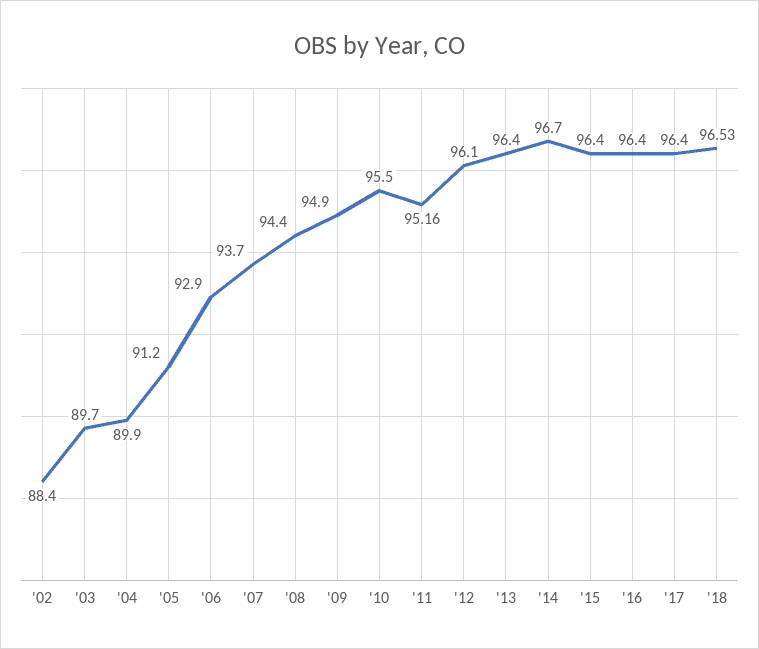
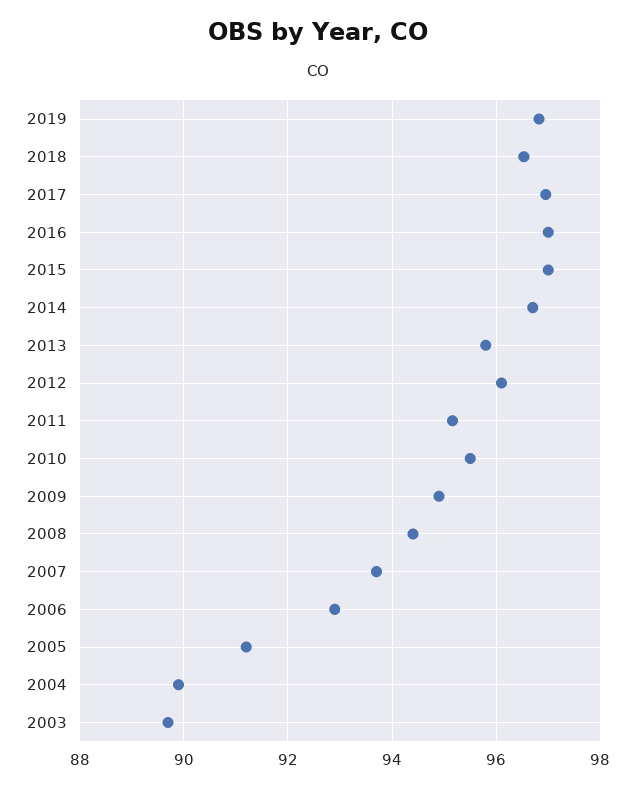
'02: 88.4 -> none
'13: 96.4 -> 95.8
'15: 96.4 -> 97
'16: 96.4 -> 97
'17: 96.4 -> 97
2019: none -> 96.8

